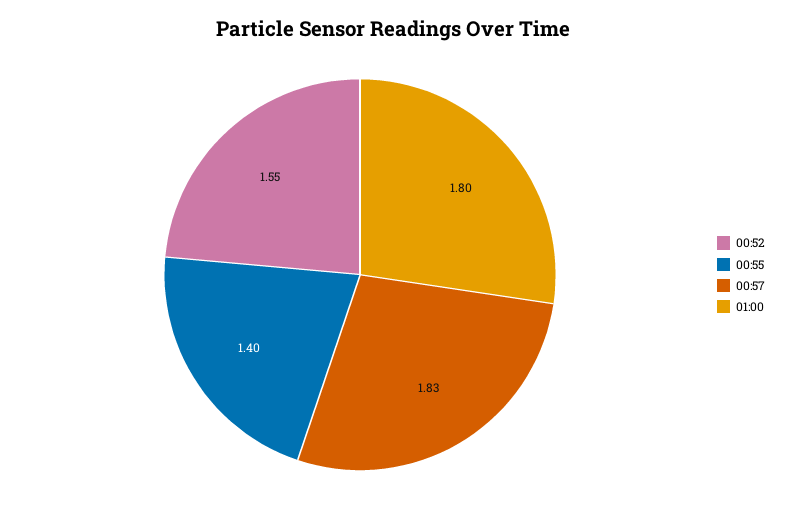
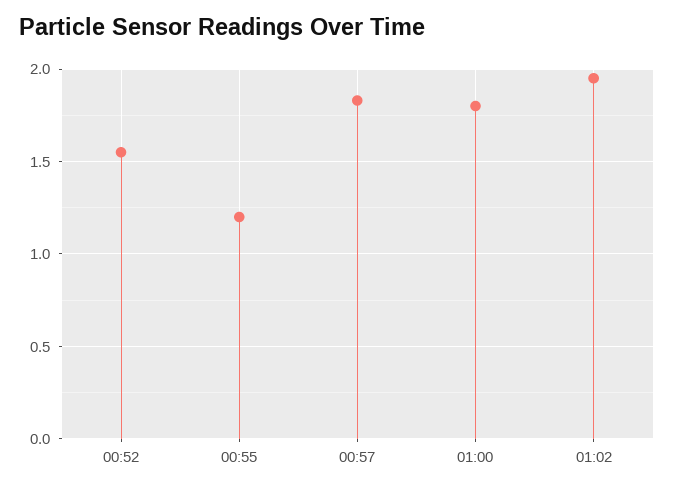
00:55: 1.4 -> 1.2
01:02: none -> 1.95

